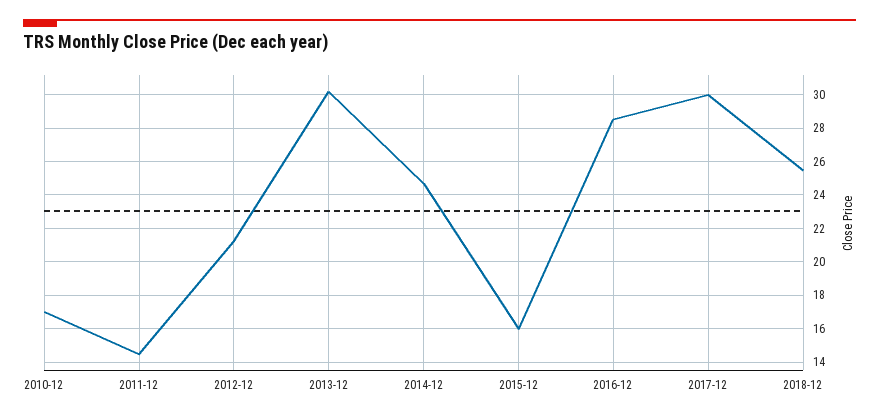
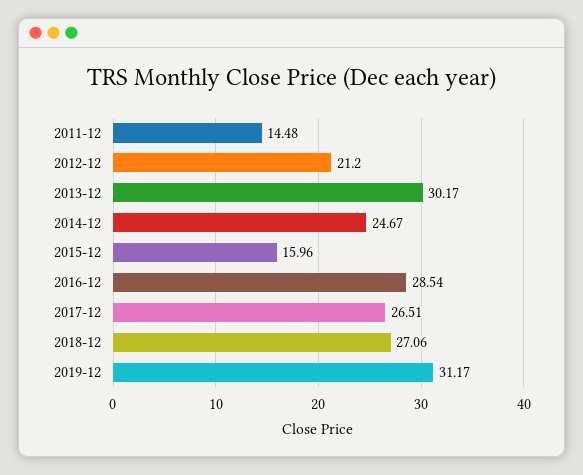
2010-12: 17 -> none
2017-12: 30 -> 26.51
2018-12: 25.5 -> 27.06
2019-12: none -> 31.17

